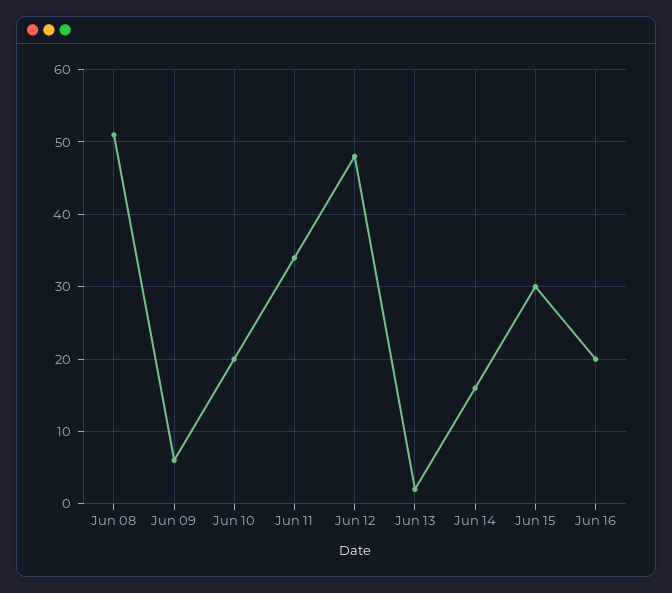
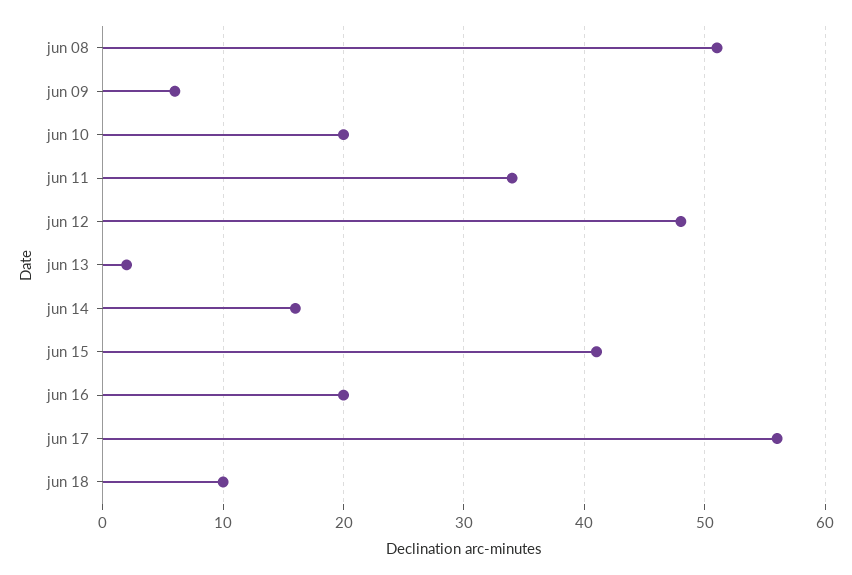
Jun 15: 30 -> 41
jun 17: none -> 56
jun 18: none -> 10

